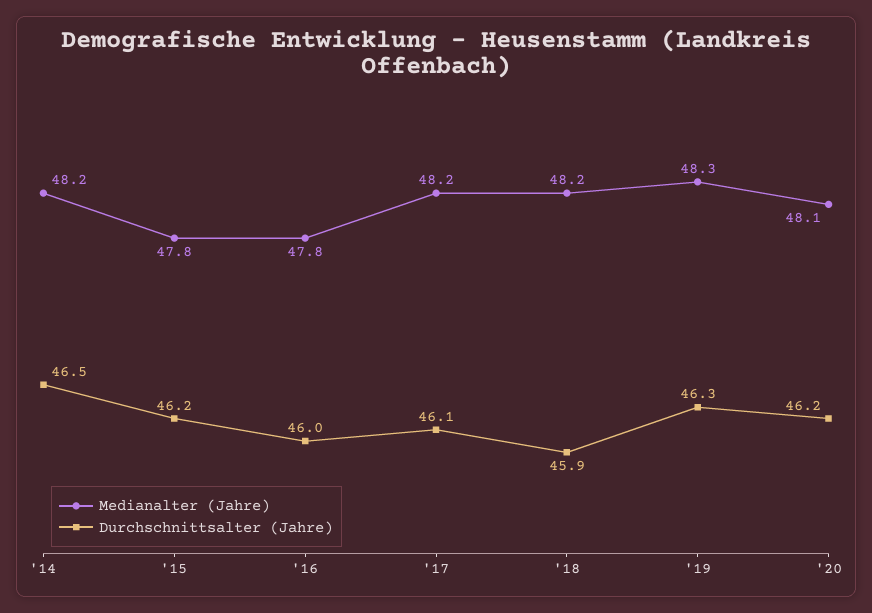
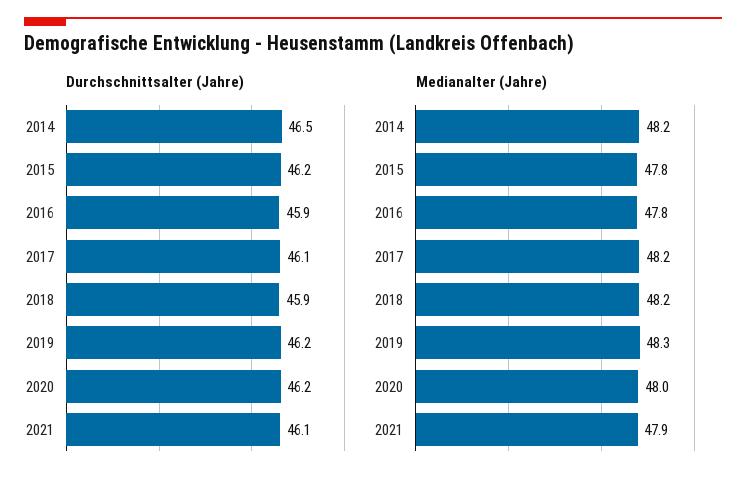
Durchschnittsalter (Jahre), '16: 46 -> 45.9
Durchschnittsalter (Jahre), '19: 46.3 -> 46.2
Medianalter (Jahre), '20: 48.1 -> 48
Durchschnittsalter (Jahre), 2021: none -> 46.1
Medianalter (Jahre), 2021: none -> 47.9

